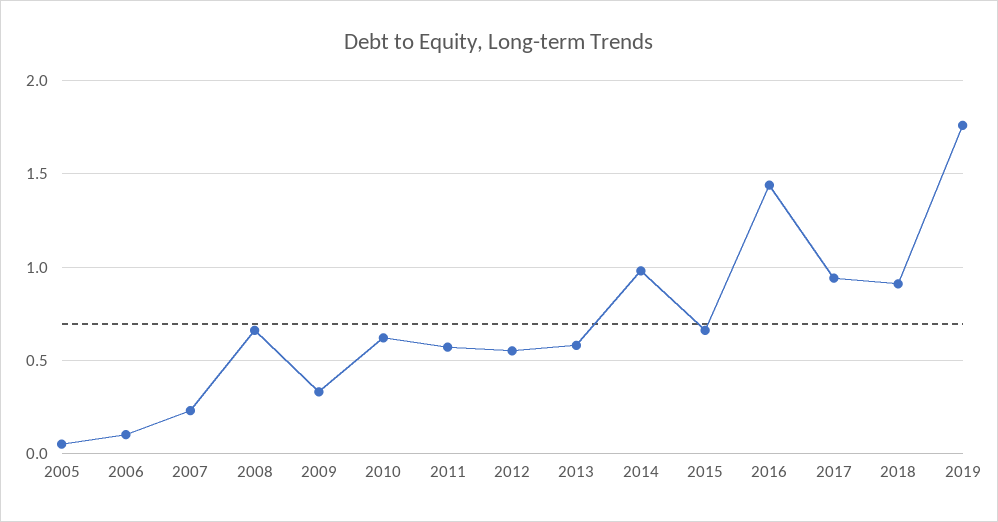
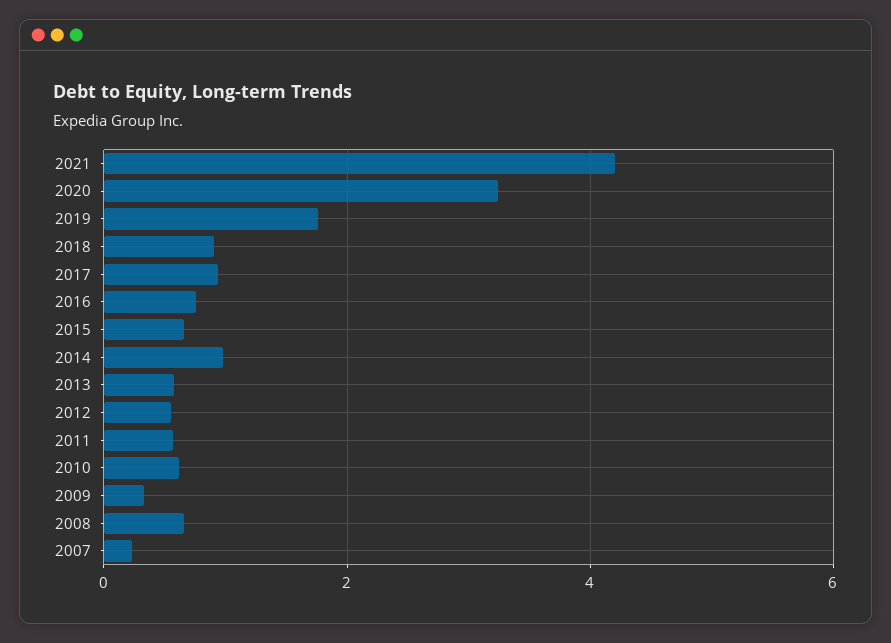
2005: 0.05 -> none
2006: 0.1 -> none
2016: 1.45 -> 0.8
2021: none -> 4.2
2020: none -> 3.2

